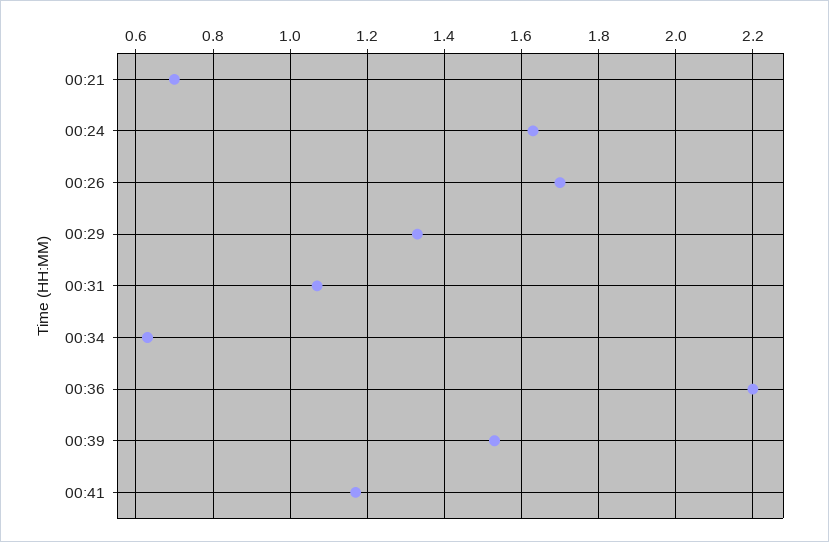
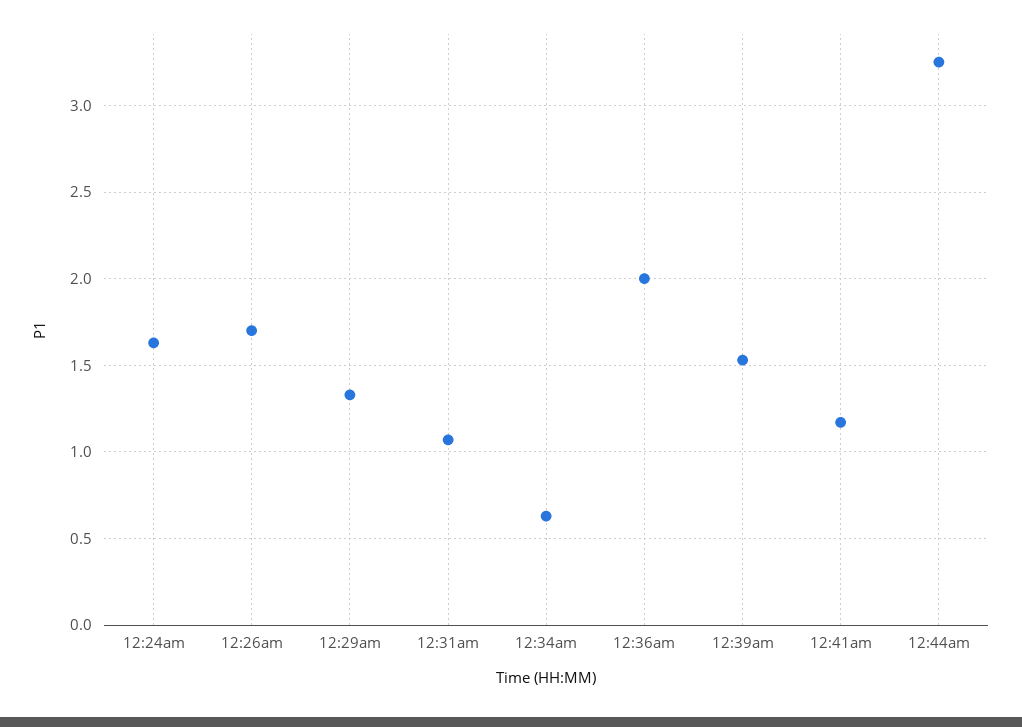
00:21: 0.7 -> none
00:36: 2.2 -> 2
12:44am: none -> 3.25

